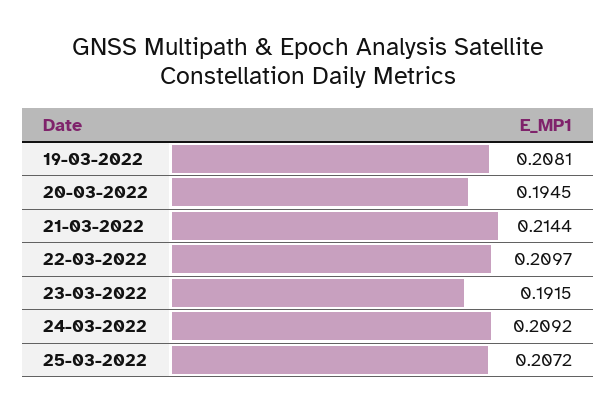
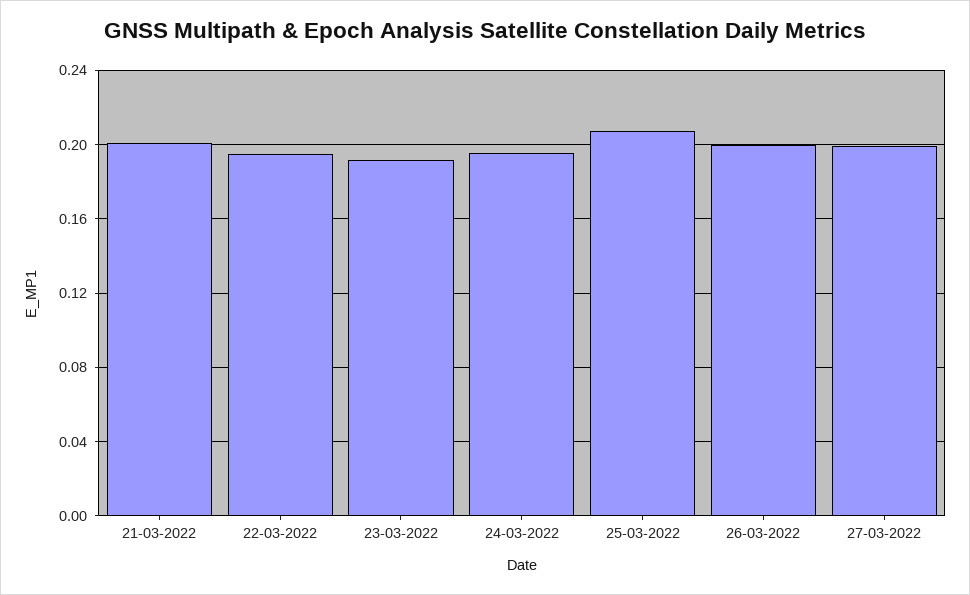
19-03-2022: 0.2081 -> none
20-03-2022: 0.1945 -> none
21-03-2022: 0.2144 -> 0.2
22-03-2022: 0.2097 -> 0.195
24-03-2022: 0.2092 -> 0.195
26-03-2022: none -> 0.2
27-03-2022: none -> 0.2

